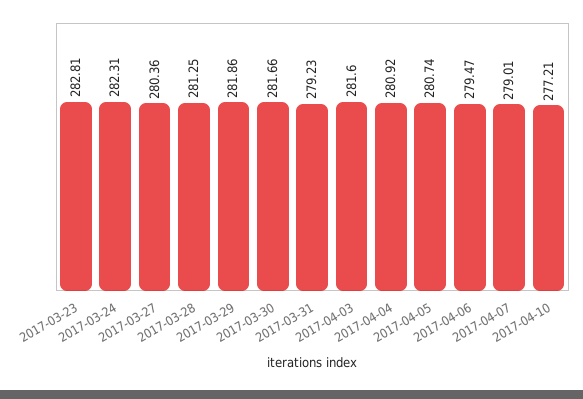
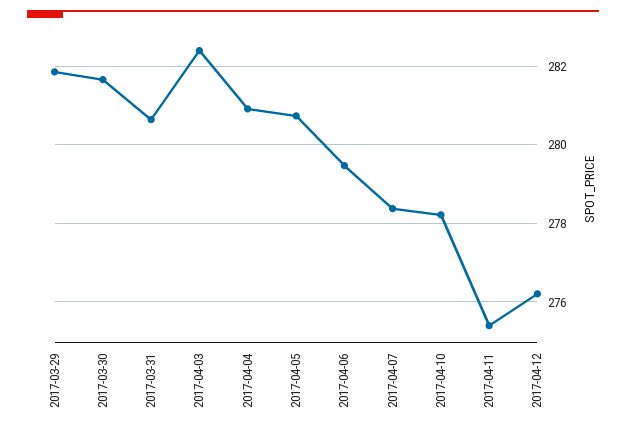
2017-03-23: 282.81 -> none
2017-03-24: 282.31 -> none
2017-03-27: 280.36 -> none
2017-03-28: 281.25 -> none
2017-03-31: 279.23 -> 280.6
2017-04-03: 281.6 -> 282.4
2017-04-07: 279.01 -> 278.4
2017-04-10: 277.21 -> 278.2
2017-04-11: none -> 275.4
2017-04-12: none -> 276.2

